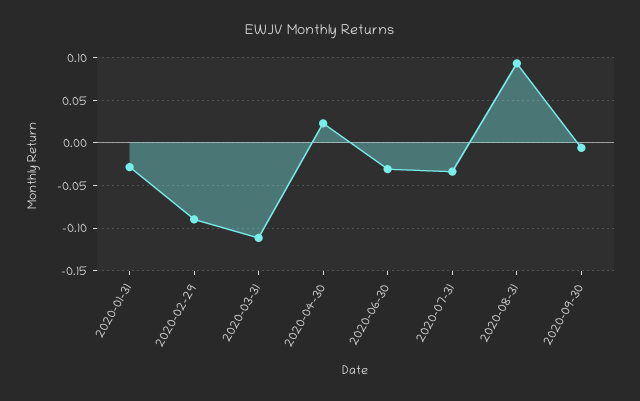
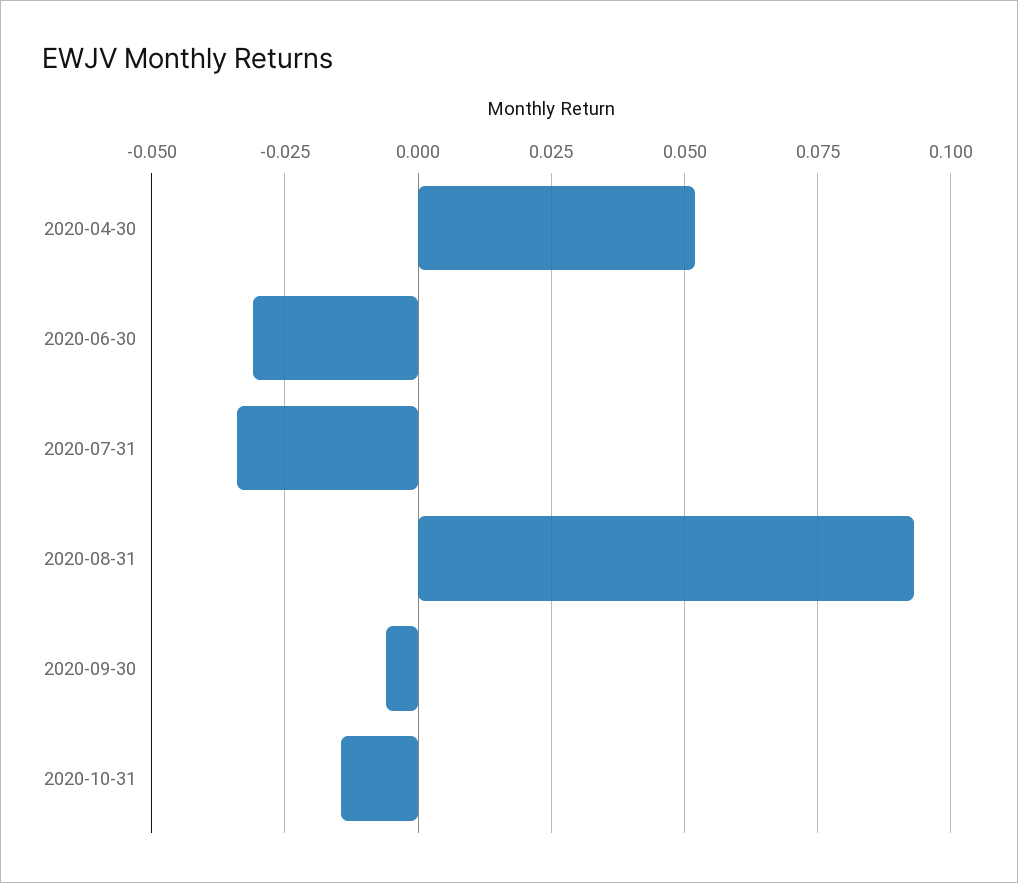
2020-01-31: -0.03 -> none
2020-02-29: -0.09 -> none
2020-03-31: -0.11 -> none
2020-04-30: 0.02 -> 0.0525
2020-10-31: none -> -0.015

